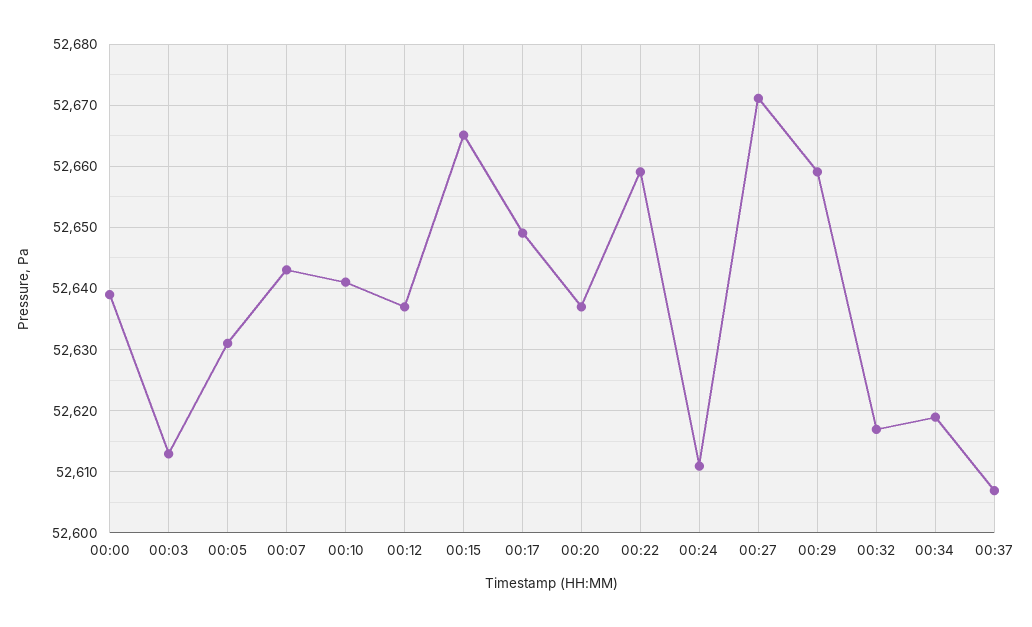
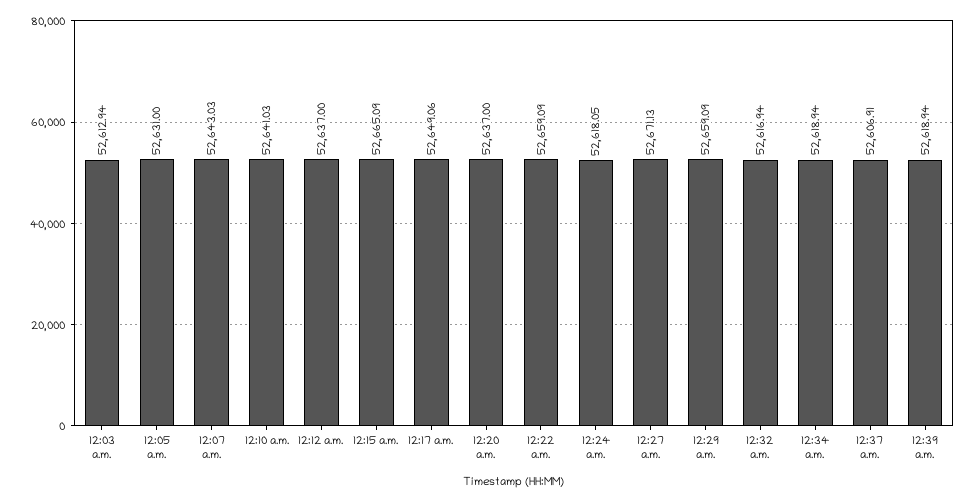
00:00: 52639 -> none
00:24: 52611 -> 52618.05
12:39 a.m.: none -> 52618.94

